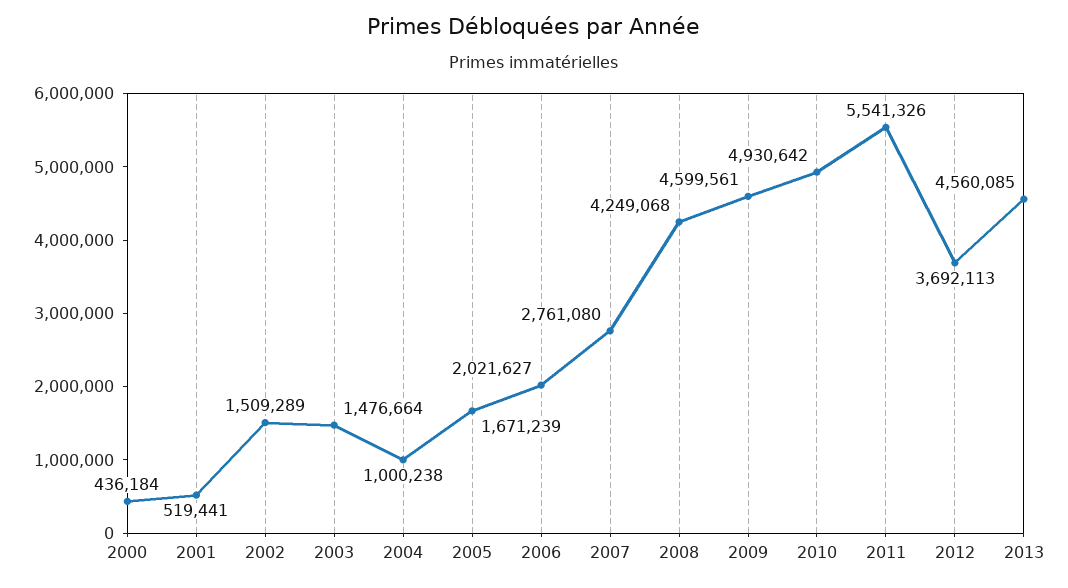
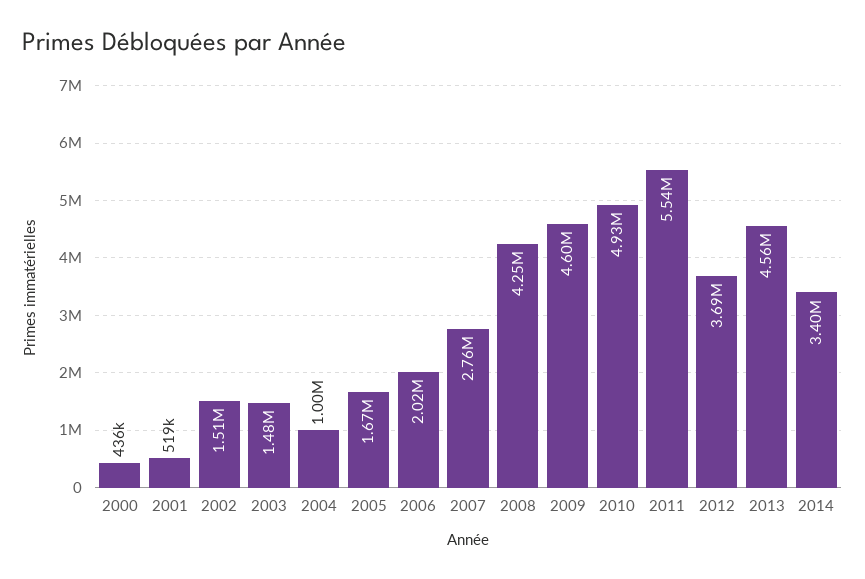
2014: none -> 3400000

